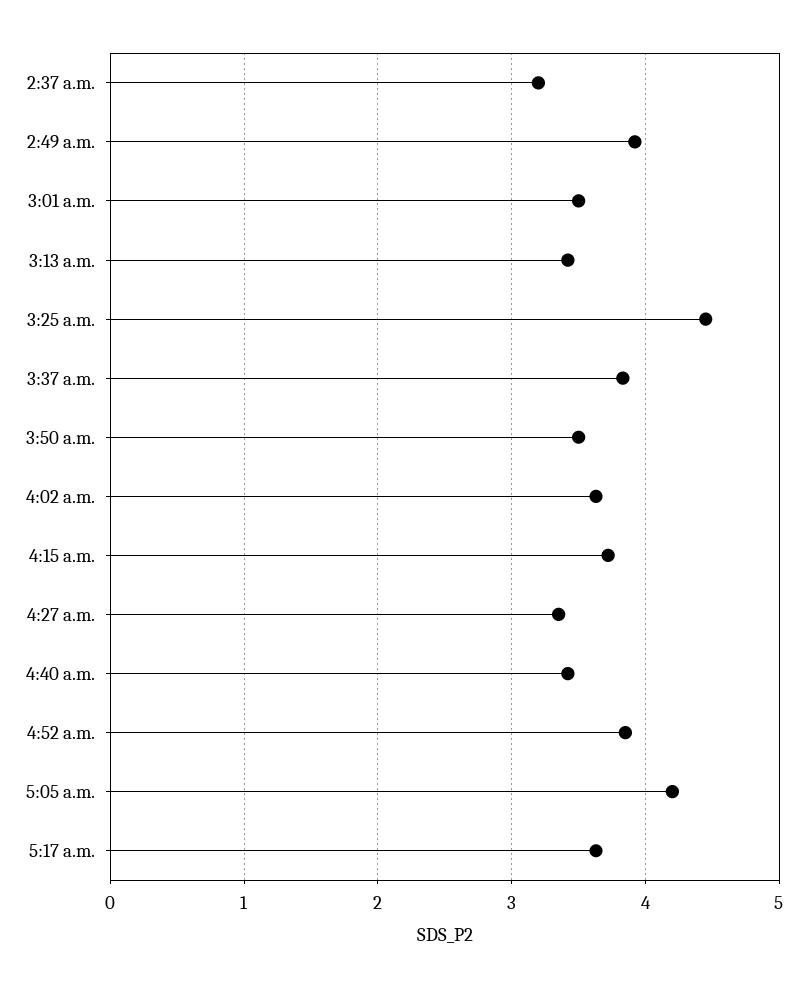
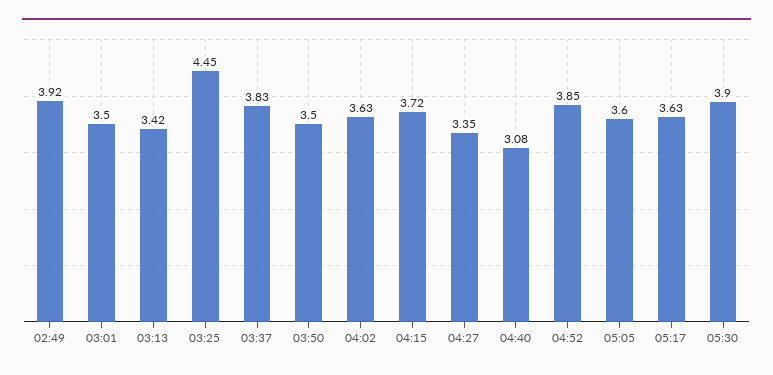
2:37 a.m.: 3.2 -> none
4:40 a.m.: 3.4 -> 3.08
5:05 a.m.: 4.2 -> 3.6
05:30: none -> 3.9

